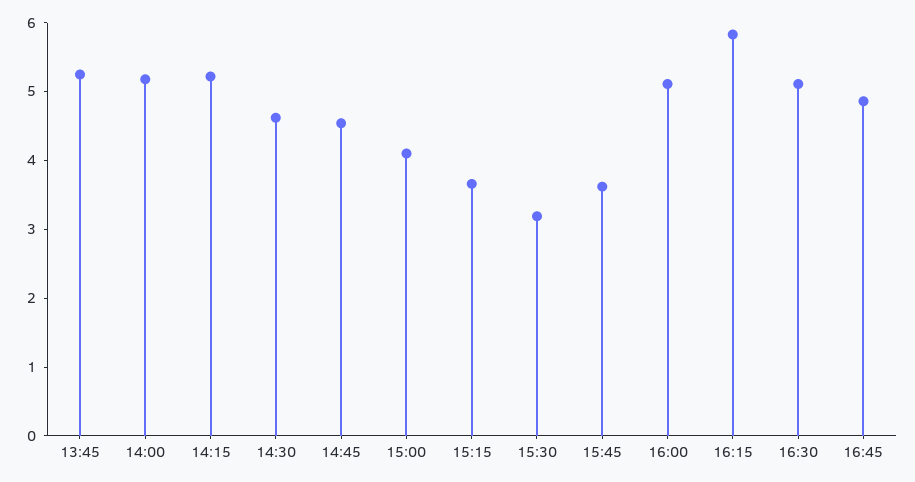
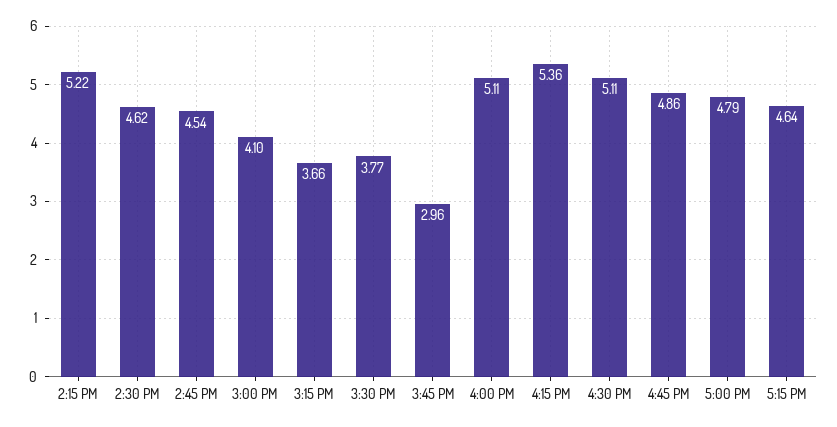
13:45: 5.2 -> none
14:00: 5.2 -> none
15:30: 3.2 -> 3.77
15:45: 3.6 -> 2.96
16:15: 5.8 -> 5.36
5:00 PM: none -> 4.79
5:15 PM: none -> 4.64

